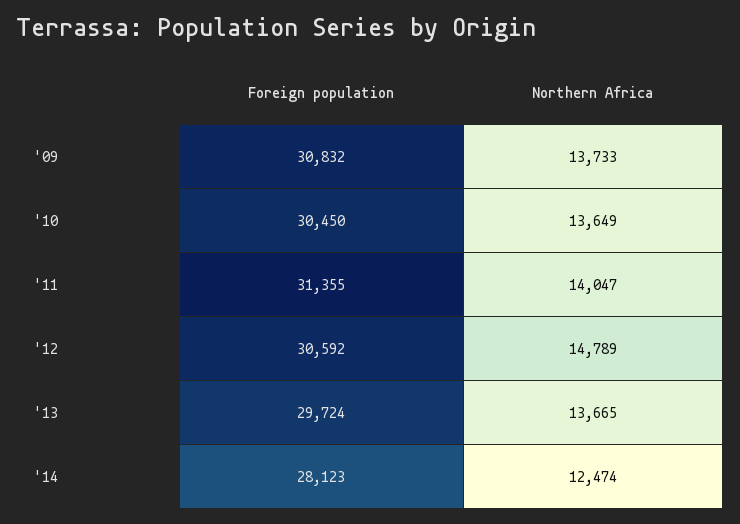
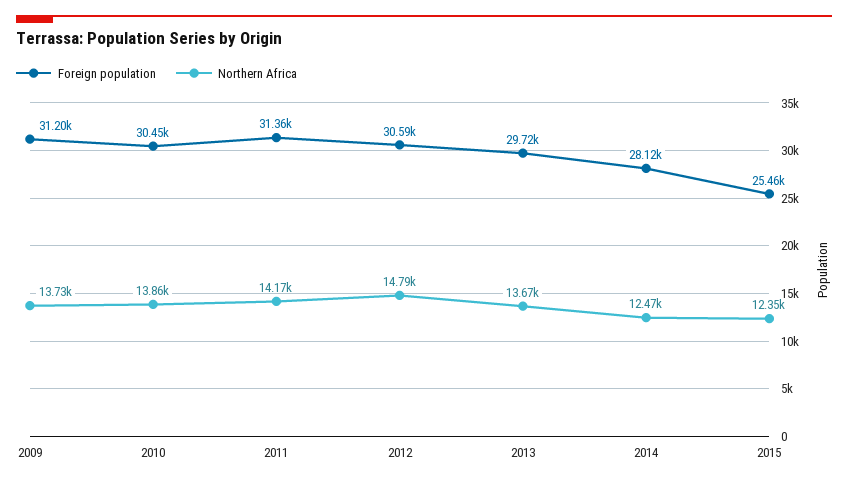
Foreign population, '09: 30832 -> 31200
Northern Africa, '10: 13649 -> 13860
Northern Africa, '11: 14047 -> 14170
Foreign population, 2015: none -> 25460
Northern Africa, 2015: none -> 12350

